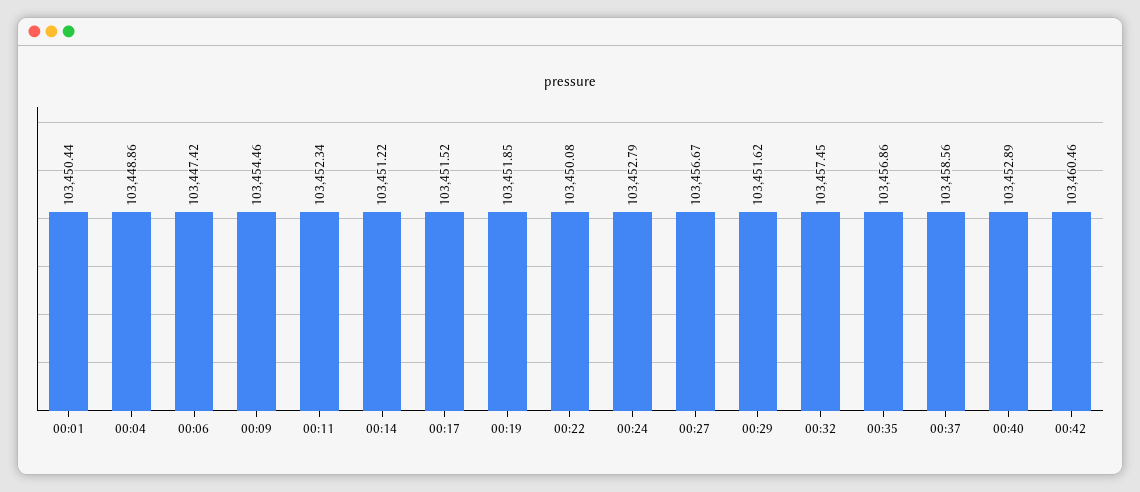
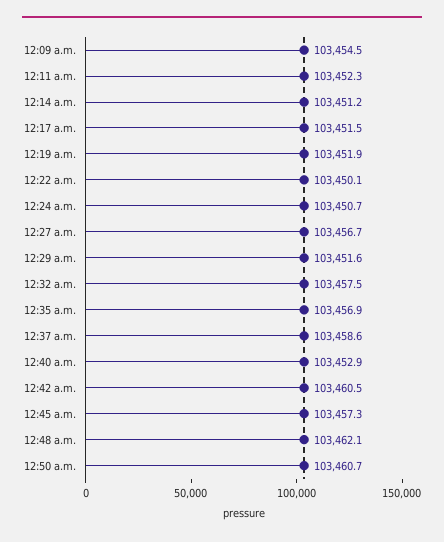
00:01: 103450.44 -> none
00:04: 103448.86 -> none
00:06: 103447.42 -> none
00:24: 103452.79 -> 103450.7
12:45 a.m.: none -> 103457.3
12:48 a.m.: none -> 103462.1
12:50 a.m.: none -> 103460.7

